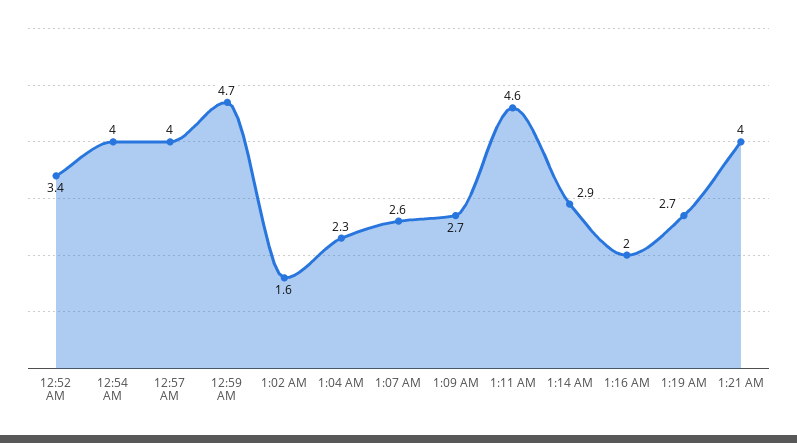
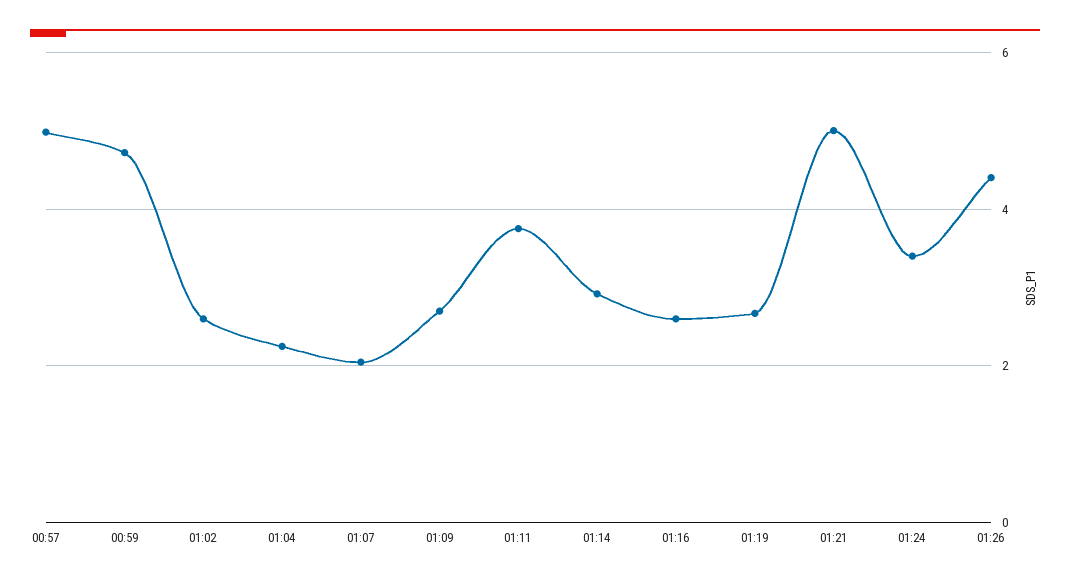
12:52 AM: 3.4 -> none
12:54 AM: 4 -> none
12:57 AM: 4 -> 5
1:02 AM: 1.6 -> 2.6
1:07 AM: 2.6 -> 2
1:11 AM: 4.6 -> 3.8
1:16 AM: 2 -> 2.6
1:21 AM: 4 -> 5
01:24: none -> 3.4
01:26: none -> 4.4

